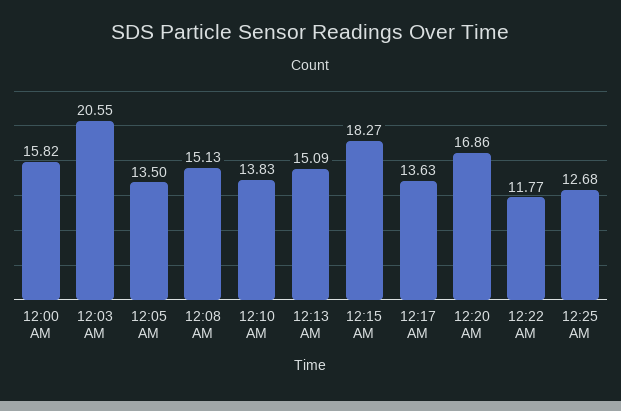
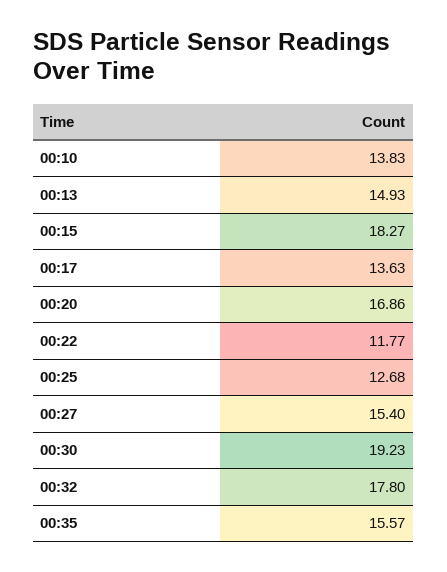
12:00 AM: 15.82 -> none
12:03 AM: 20.55 -> none
12:05 AM: 13.5 -> none
12:08 AM: 15.13 -> none
12:13 AM: 15.09 -> 14.93
00:27: none -> 15.4
00:30: none -> 19.23
00:32: none -> 17.8
00:35: none -> 15.57

